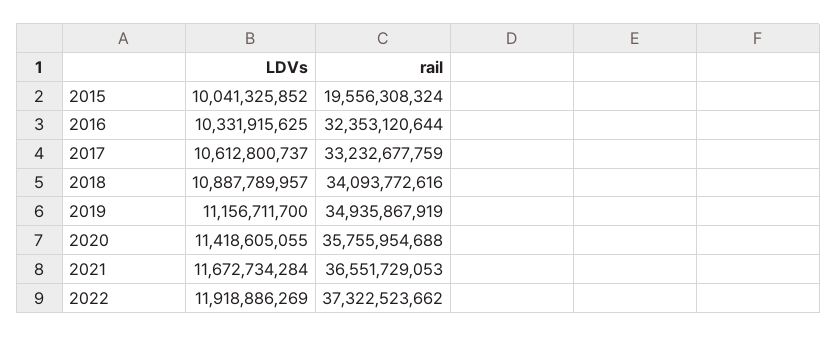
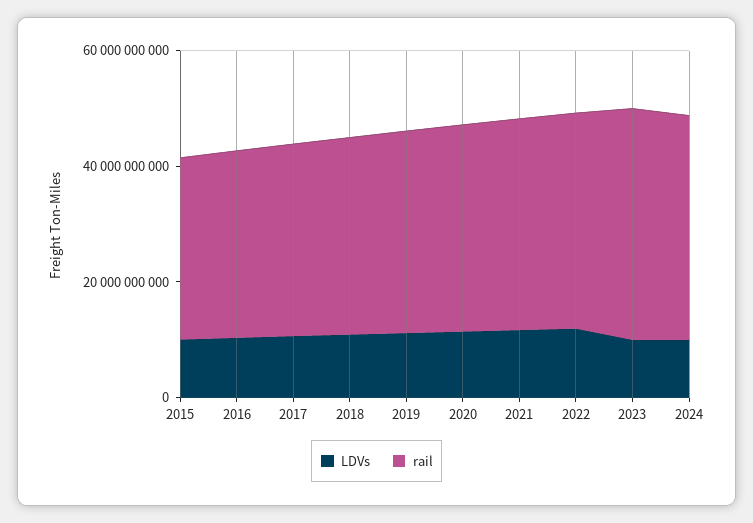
rail, 2015: 19556308324 -> 30000000000
LDVs, 2023: none -> 10000000000
rail, 2023: none -> 40000000000
LDVs, 2024: none -> 10000000000
rail, 2024: none -> 40000000000

